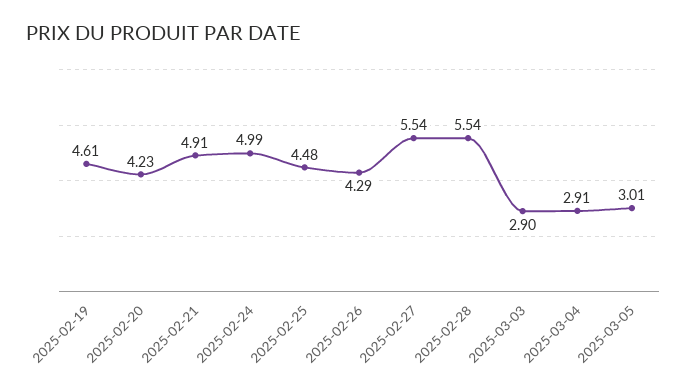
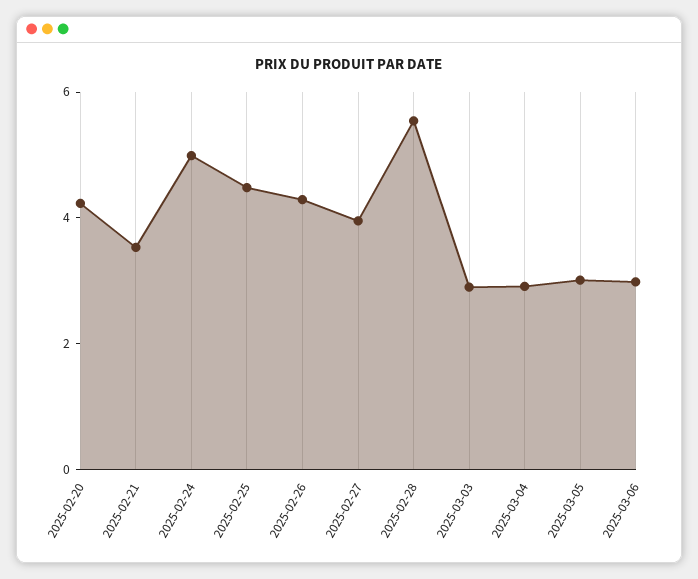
2025-02-19: 4.61 -> none
2025-02-21: 4.91 -> 3.5
2025-02-27: 5.54 -> 4
2025-03-06: none -> 3

